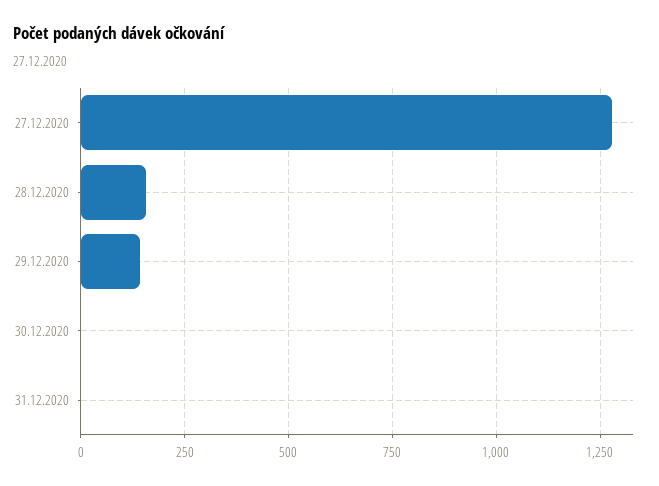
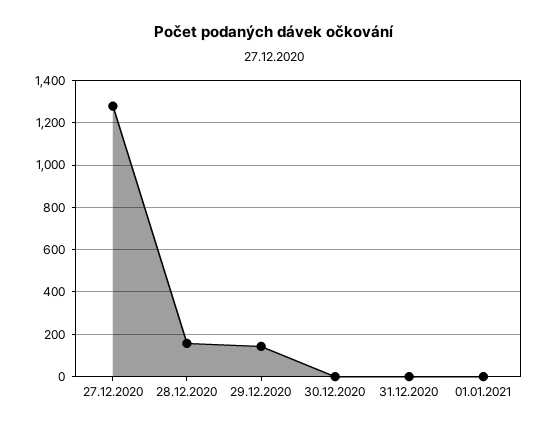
01.01.2021: none -> 0

